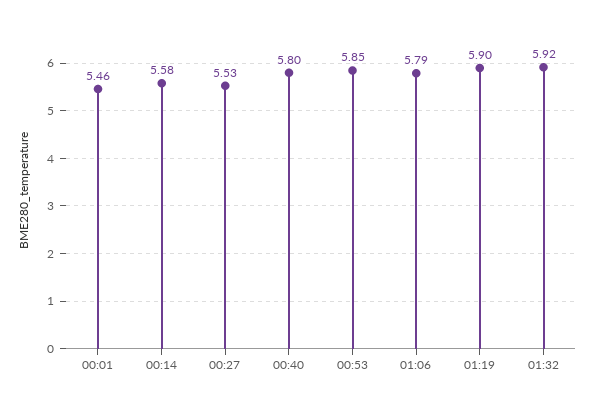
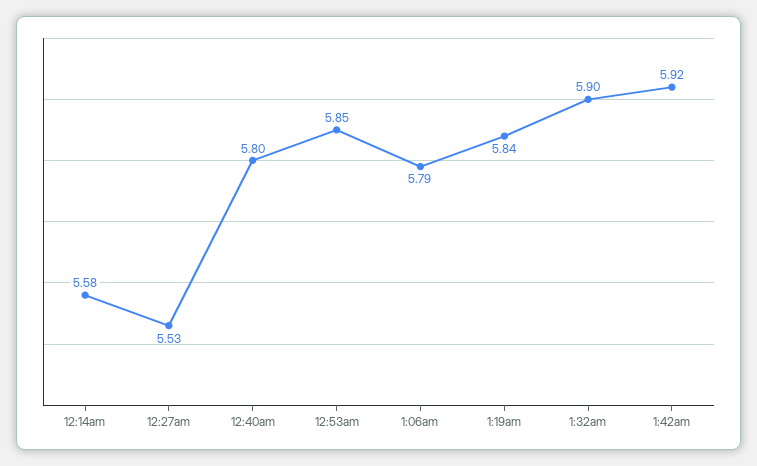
00:01: 5.46 -> none
01:19: 5.9 -> 5.84
01:32: 5.92 -> 5.9
1:42am: none -> 5.92

